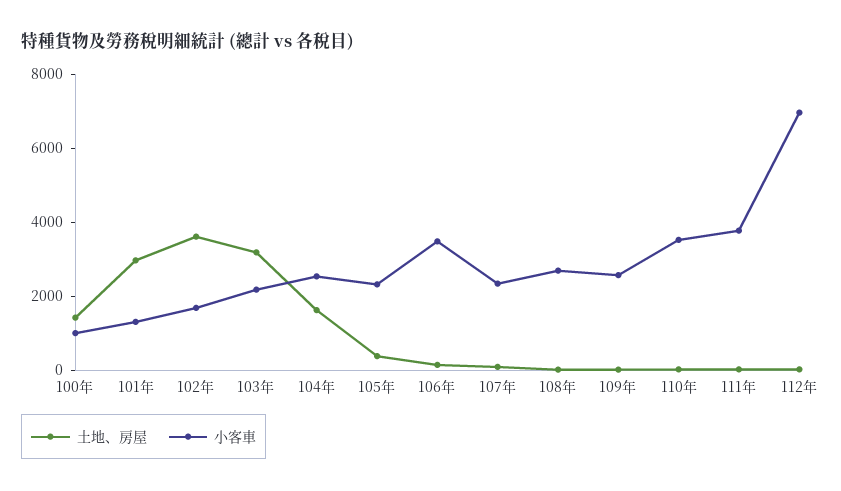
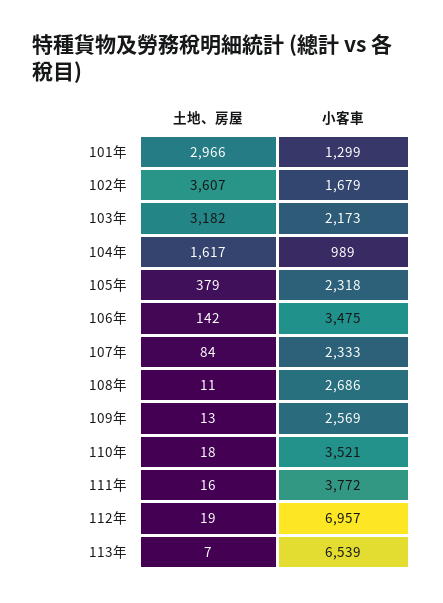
土地、房屋, 100年: 1500 -> none
小客車, 100年: 1000 -> none
小客車, 104年: 2500 -> 989
土地、房屋, 113年: none -> 7
小客車, 113年: none -> 6539

